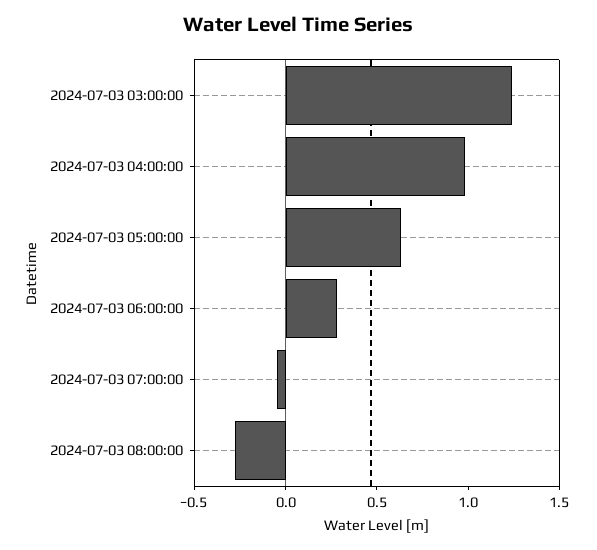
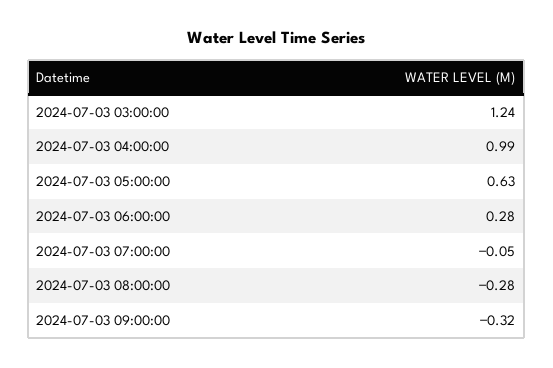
2024-07-03 09:00:00: none -> -0.32

